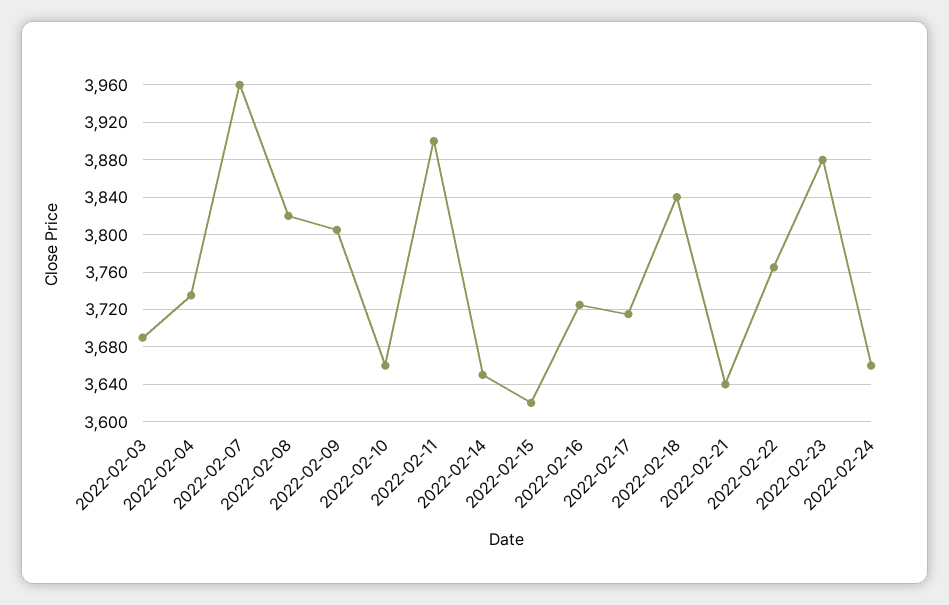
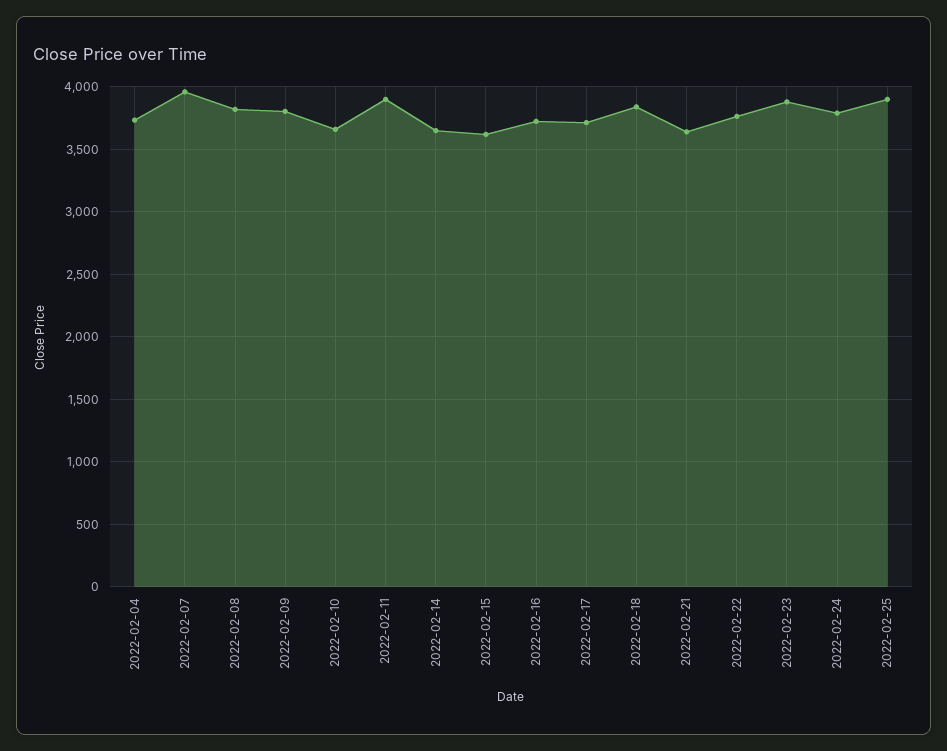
2022-02-03: 3690 -> none
2022-02-24: 3660 -> 3800
2022-02-25: none -> 3900

